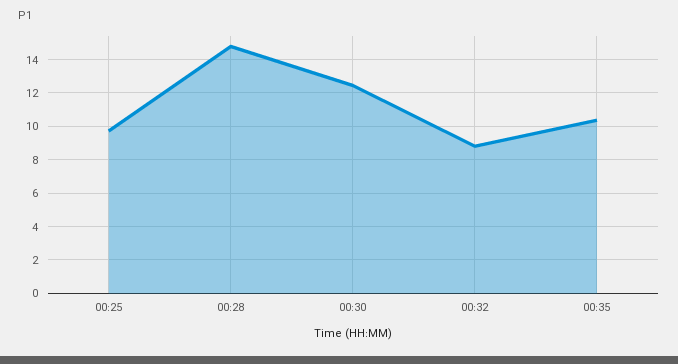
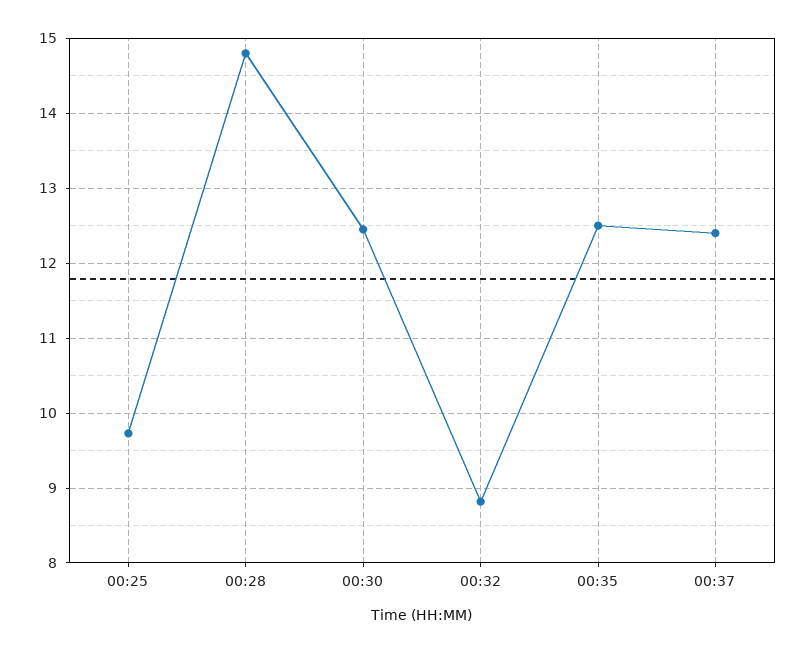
00:35: 10.5 -> 12.5
00:37: none -> 12.4

